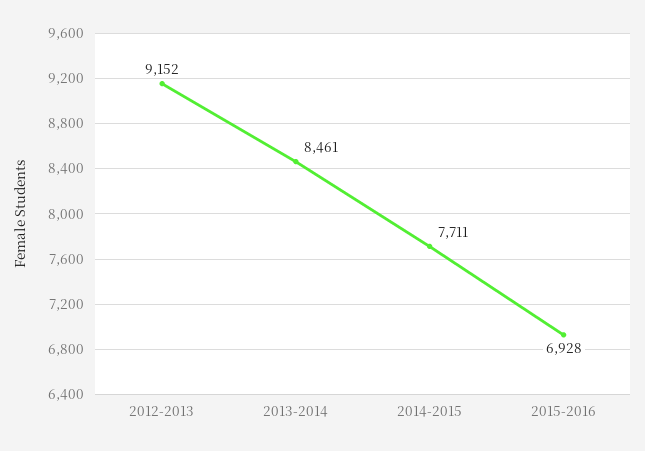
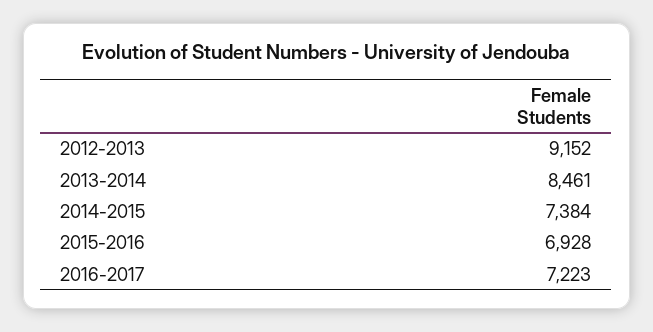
2014-2015: 7711 -> 7384
2016-2017: none -> 7223

